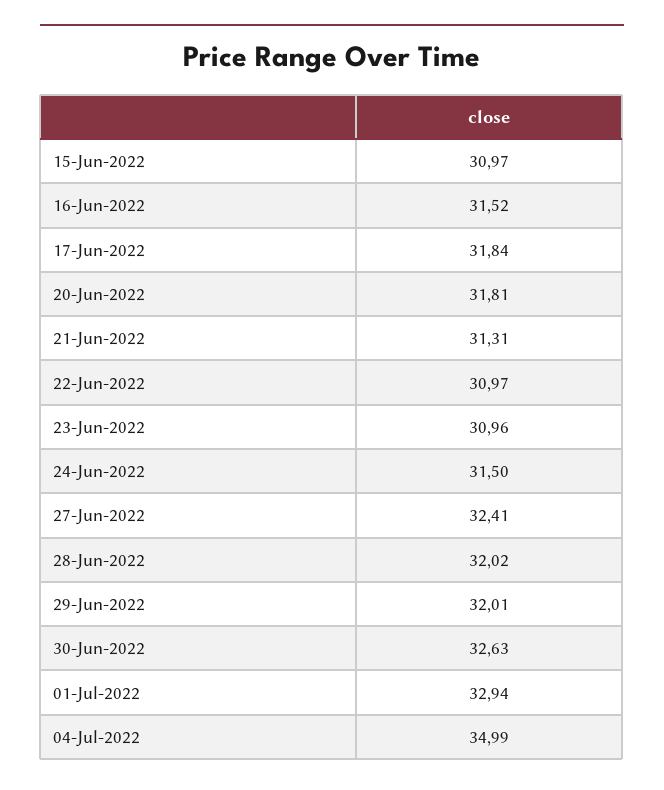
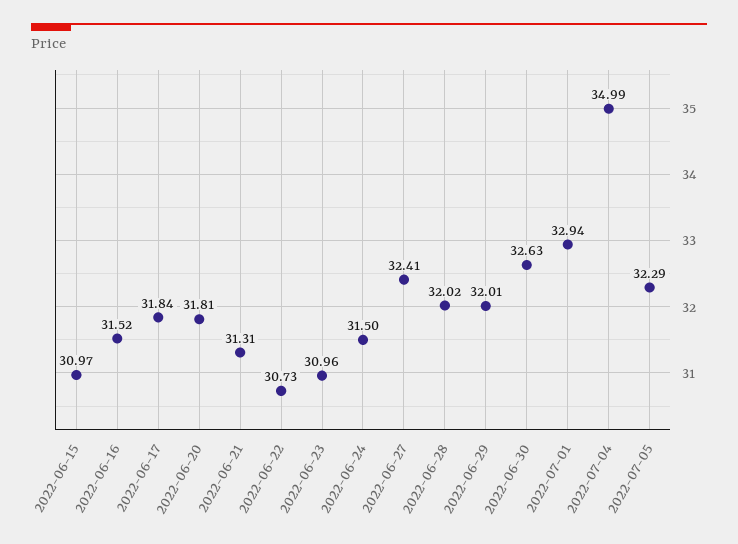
22-Jun-2022: 30.97 -> 30.73
2022-07-05: none -> 32.29

